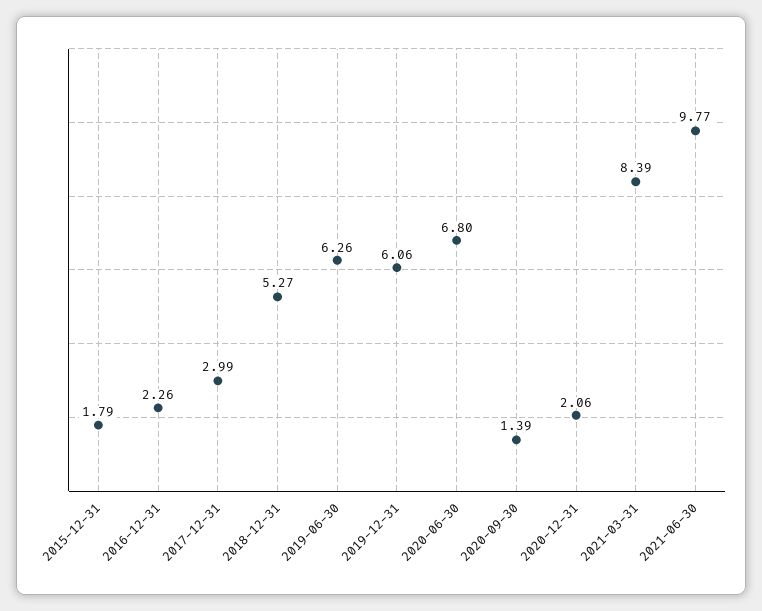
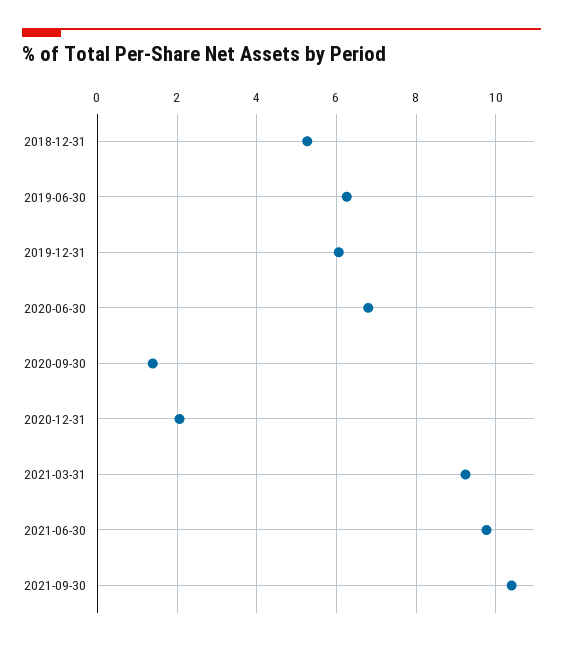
2015-12-31: 1.79 -> none
2016-12-31: 2.26 -> none
2017-12-31: 2.99 -> none
2021-03-31: 8.39 -> 9.2
2021-09-30: none -> 10.4

